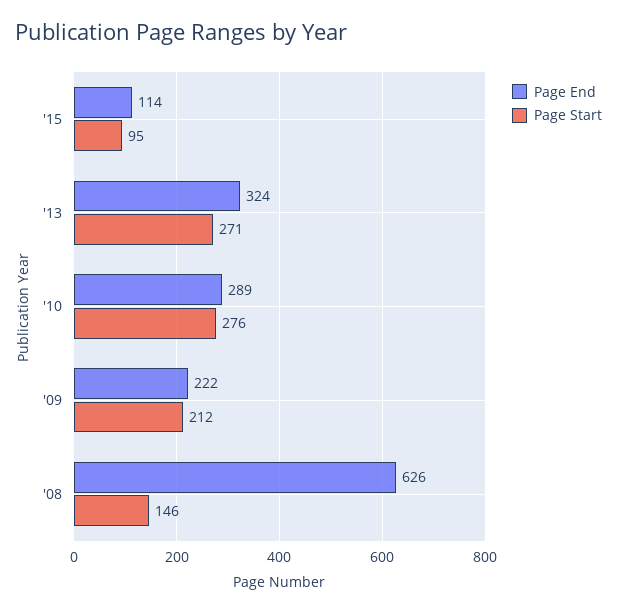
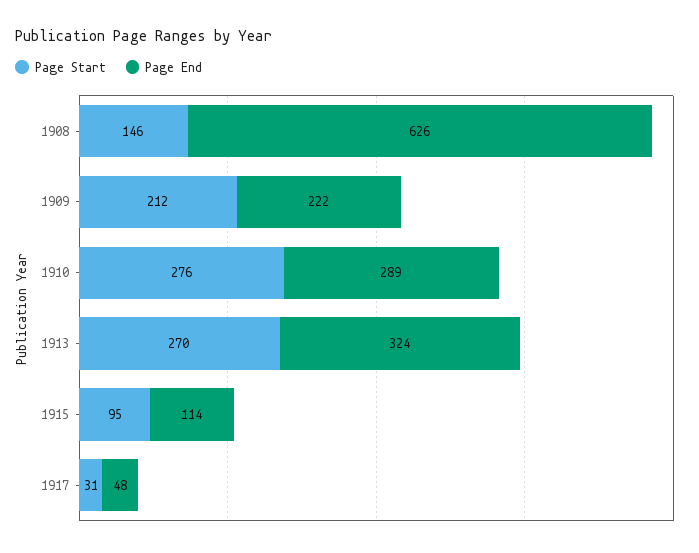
Page Start, '13: 271 -> 270
Page Start, 1917: none -> 31
Page End, 1917: none -> 48

